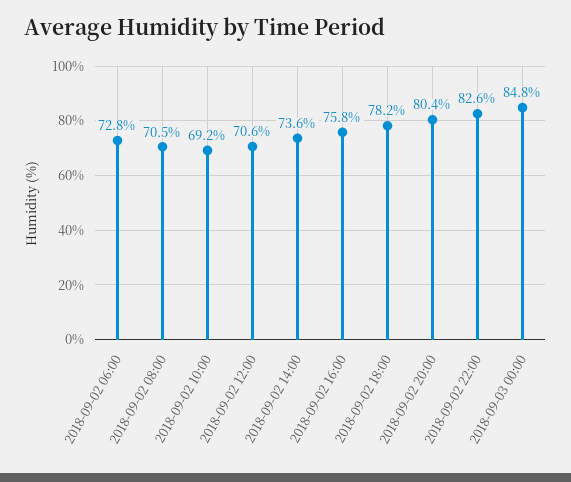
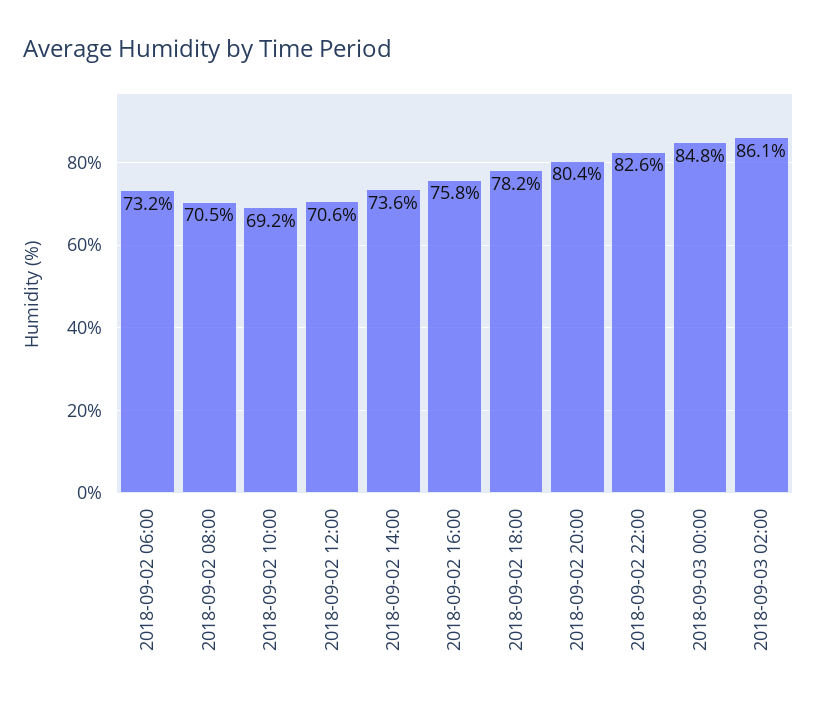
2018-09-02 06:00: 72.8 -> 73.2
2018-09-03 02:00: none -> 86.1

